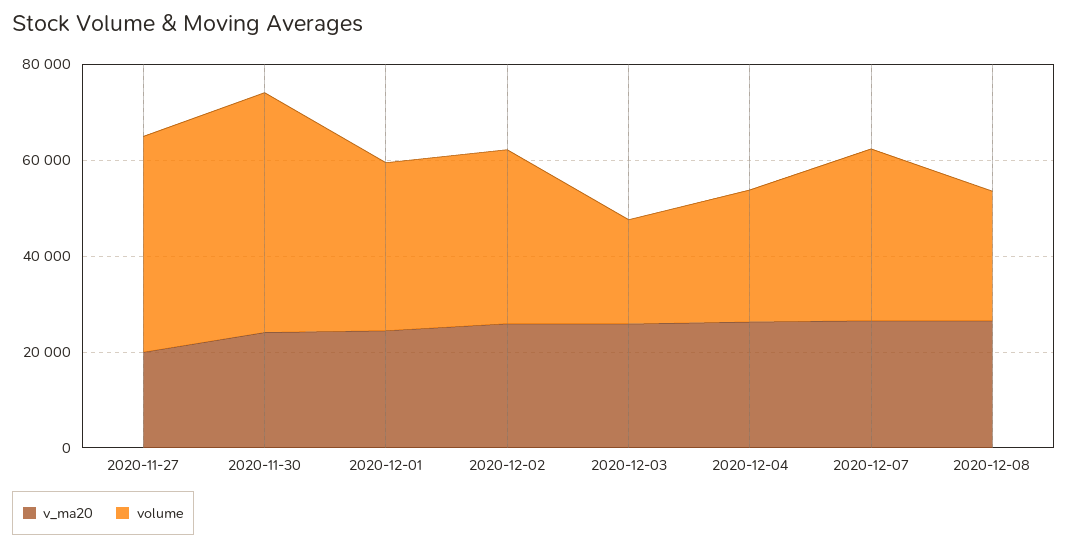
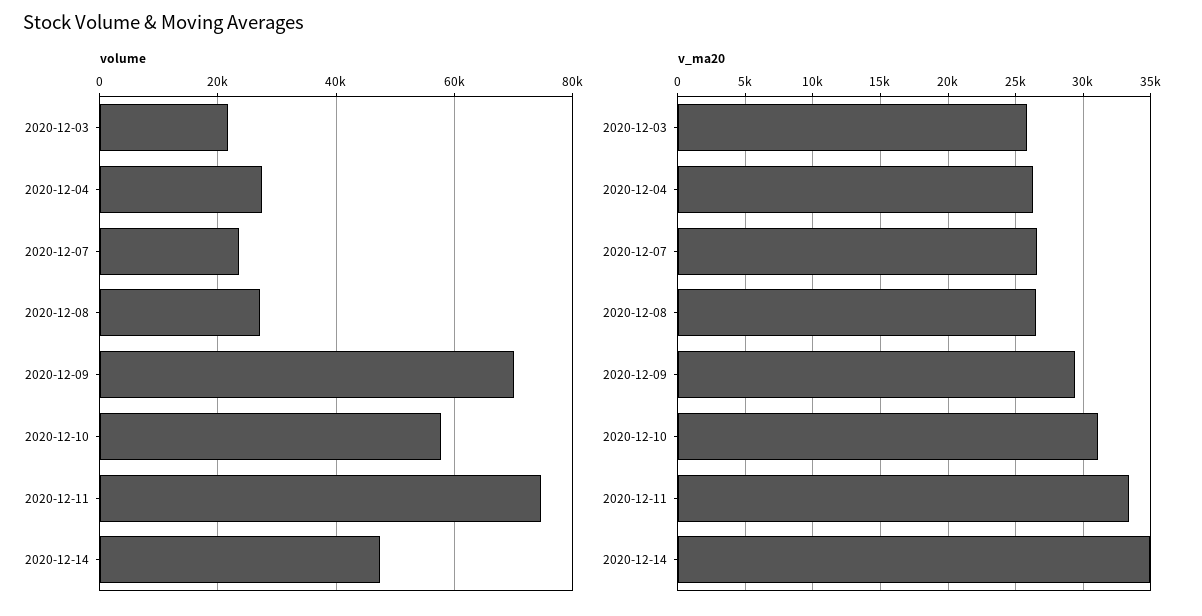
v_ma20, 2020-11-27: 20000 -> none
volume, 2020-11-27: 45000 -> none
v_ma20, 2020-11-30: 25000 -> none
volume, 2020-11-30: 50000 -> none
v_ma20, 2020-12-01: 25000 -> none
volume, 2020-12-01: 35000 -> none
v_ma20, 2020-12-02: 25000 -> none
volume, 2020-12-02: 35000 -> none
volume, 2020-12-07: 35000 -> 24000
volume, 2020-12-09: none -> 70000
volume, 2020-12-10: none -> 58000
volume, 2020-12-11: none -> 74000
volume, 2020-12-14: none -> 48000
v_ma20, 2020-12-09: none -> 29500
v_ma20, 2020-12-10: none -> 31000
v_ma20, 2020-12-11: none -> 33500
v_ma20, 2020-12-14: none -> 35000

